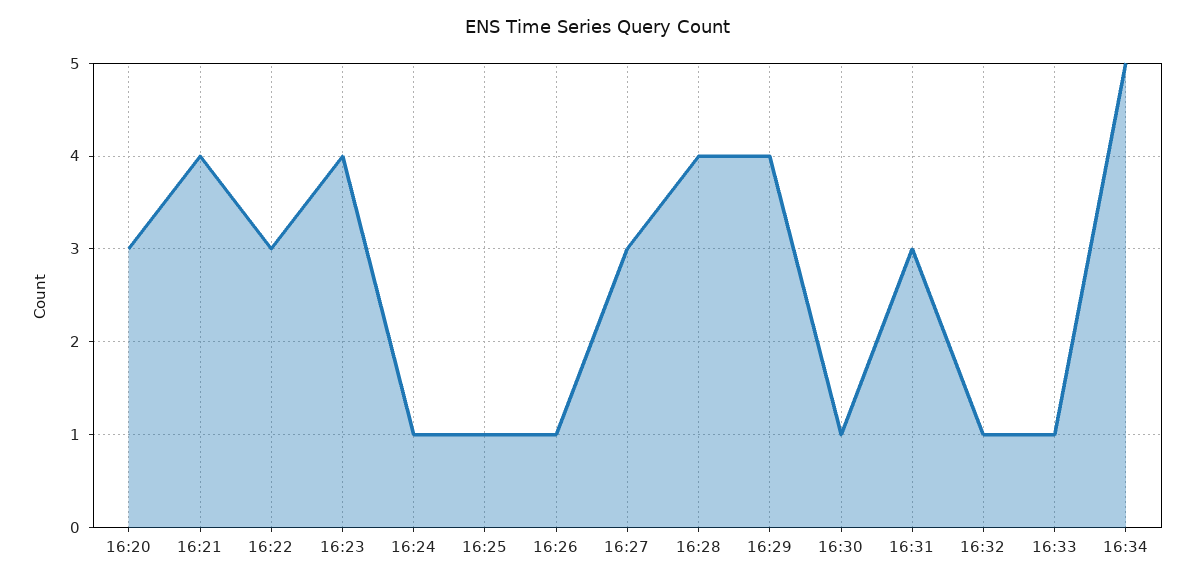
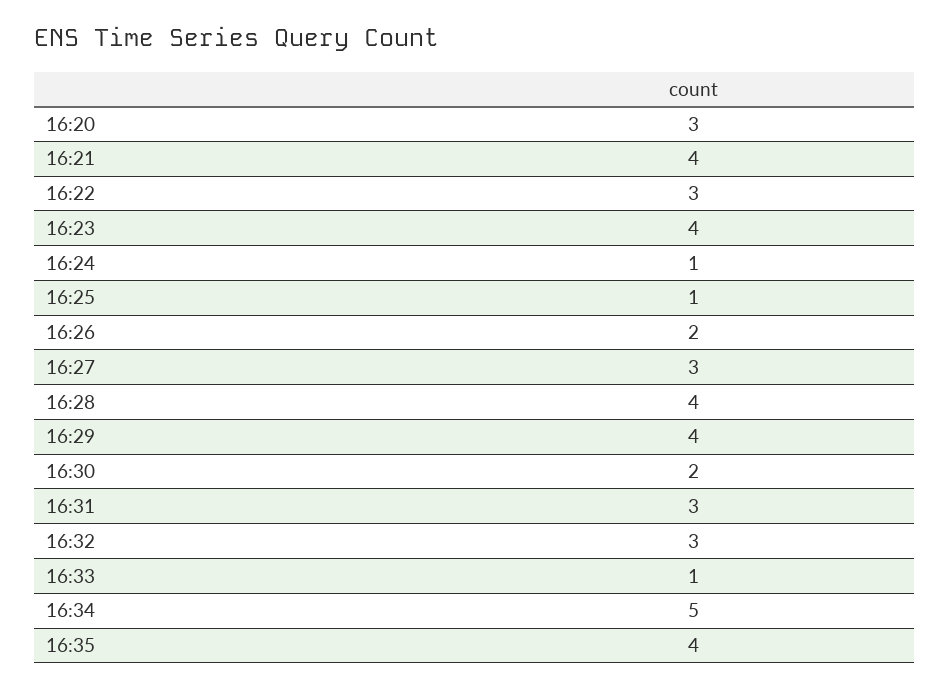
16:26: 1 -> 2
16:30: 1 -> 2
16:32: 1 -> 3
16:35: none -> 4

